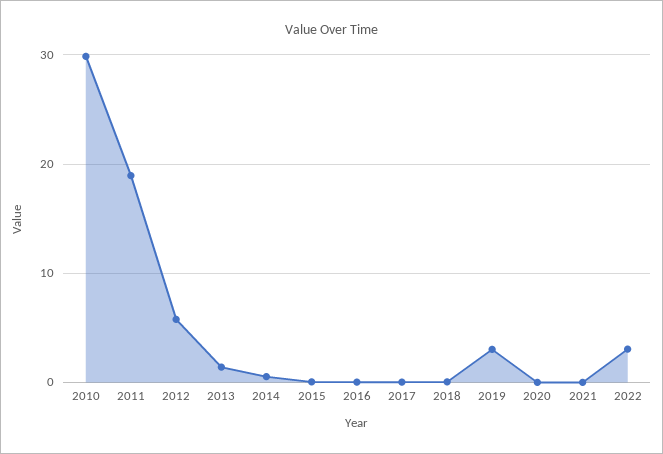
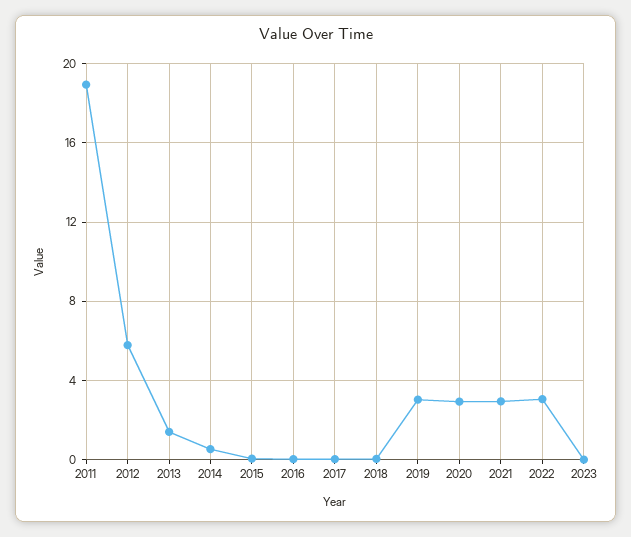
2010: 30 -> none
2020: 0 -> 3
2021: 0 -> 3
2023: none -> 0

